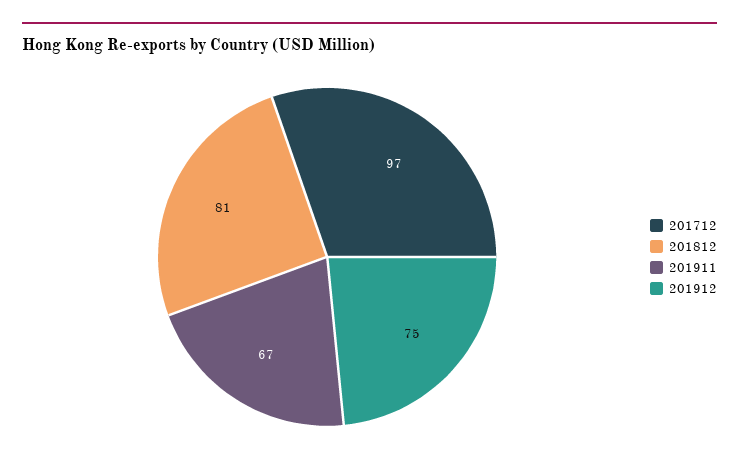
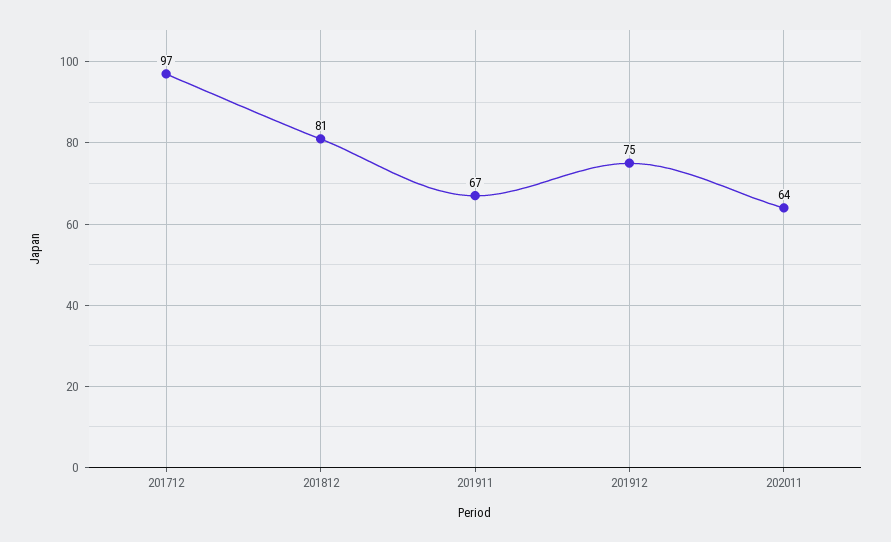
202011: none -> 64

